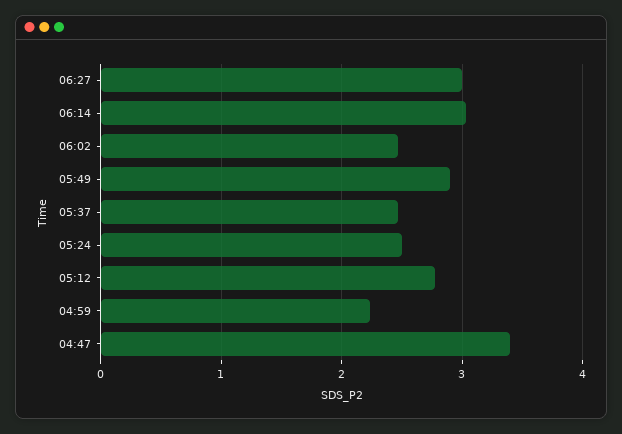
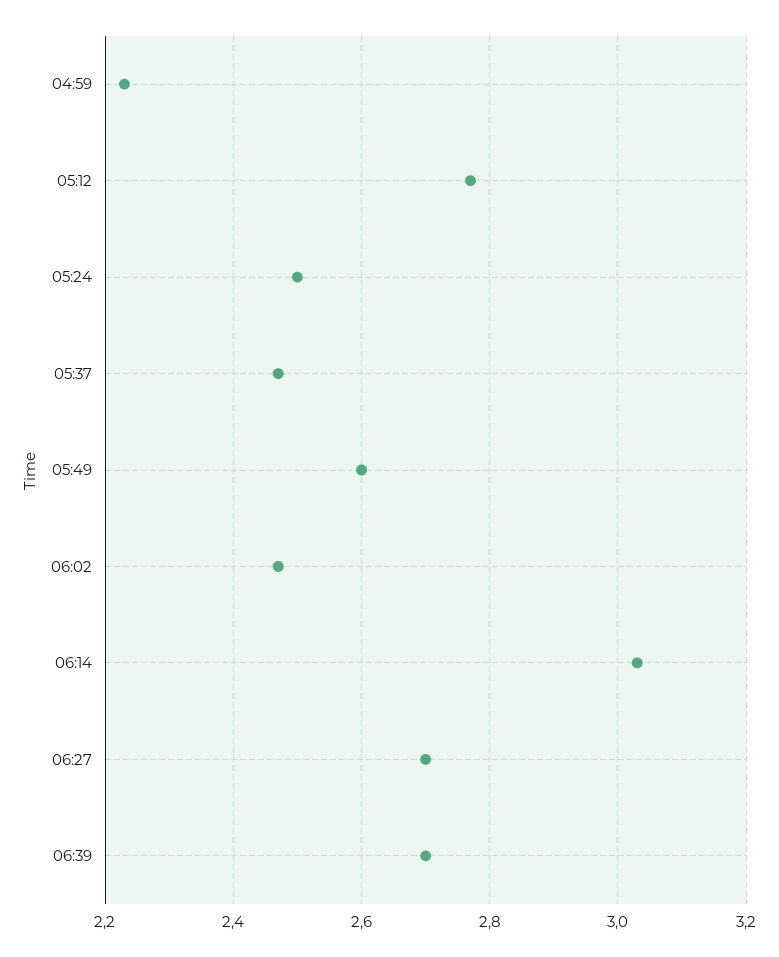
06:27: 3 -> 2.7
05:49: 2.9 -> 2.6
04:47: 3.4 -> none
06:39: none -> 2.7

